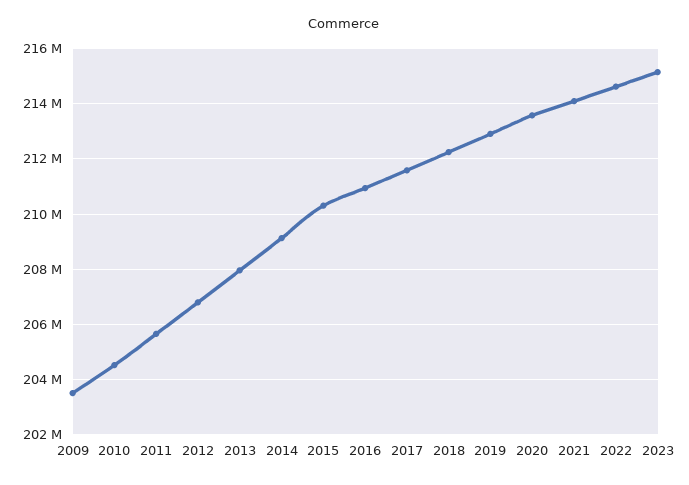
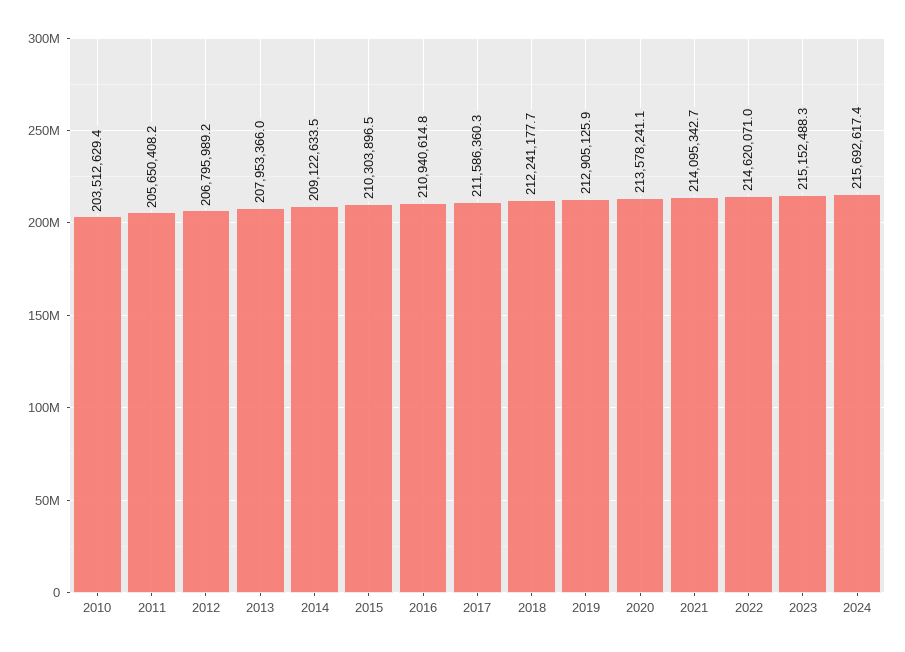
2009: 203500000 -> none
2010: 204500000 -> 203512629.4
2024: none -> 215692617.4

